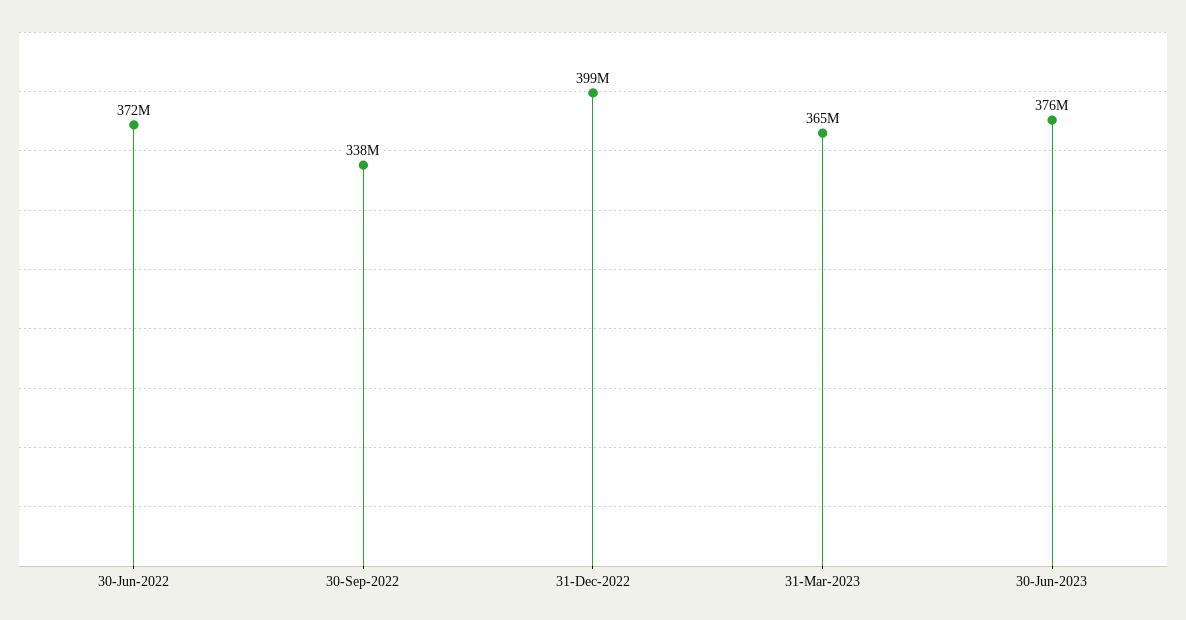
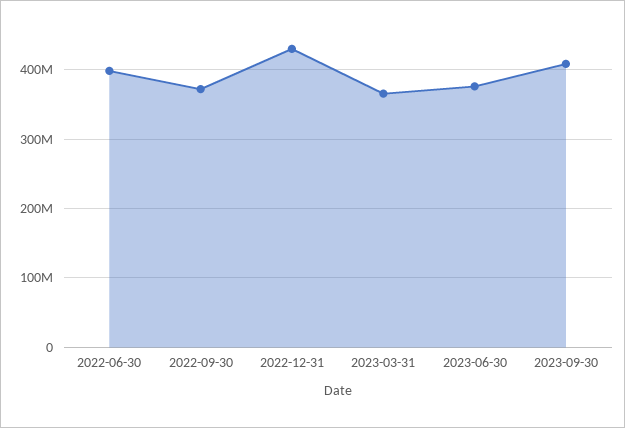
30-Jun-2022: 372000000 -> 400000000
30-Sep-2022: 338000000 -> 370000000
31-Dec-2022: 399000000 -> 430000000
2023-09-30: none -> 410000000

